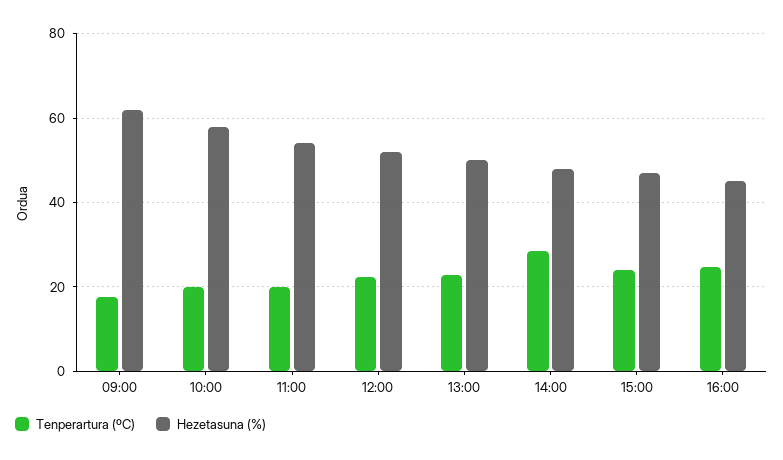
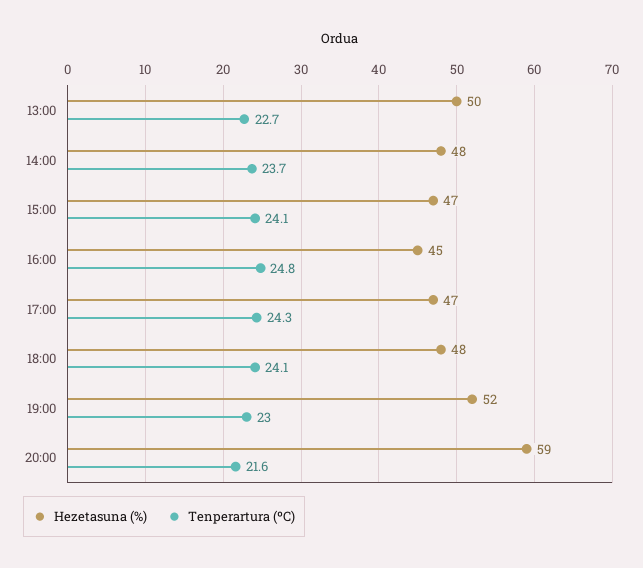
Tenperartura (ºC), 09:00: 18 -> none
Hezetasuna (%), 09:00: 62 -> none
Tenperartura (ºC), 10:00: 20 -> none
Hezetasuna (%), 10:00: 58 -> none
Tenperartura (ºC), 11:00: 20 -> none
Hezetasuna (%), 11:00: 54 -> none
Tenperartura (ºC), 12:00: 22 -> none
Hezetasuna (%), 12:00: 52 -> none
Tenperartura (ºC), 14:00: 28 -> 23.7
Hezetasuna (%), 17:00: none -> 47
Tenperartura (ºC), 17:00: none -> 24.3
Hezetasuna (%), 18:00: none -> 48
Tenperartura (ºC), 18:00: none -> 24.1
Hezetasuna (%), 19:00: none -> 52
Tenperartura (ºC), 19:00: none -> 23
Hezetasuna (%), 20:00: none -> 59
Tenperartura (ºC), 20:00: none -> 21.6

